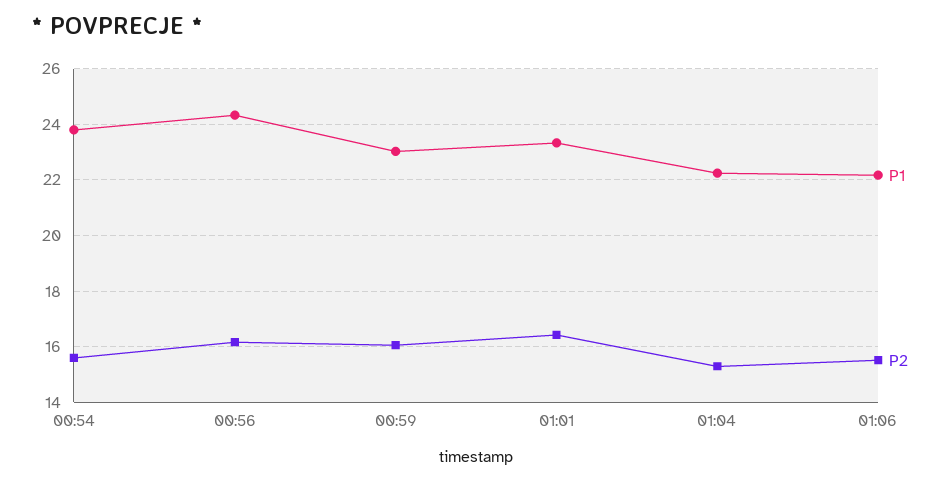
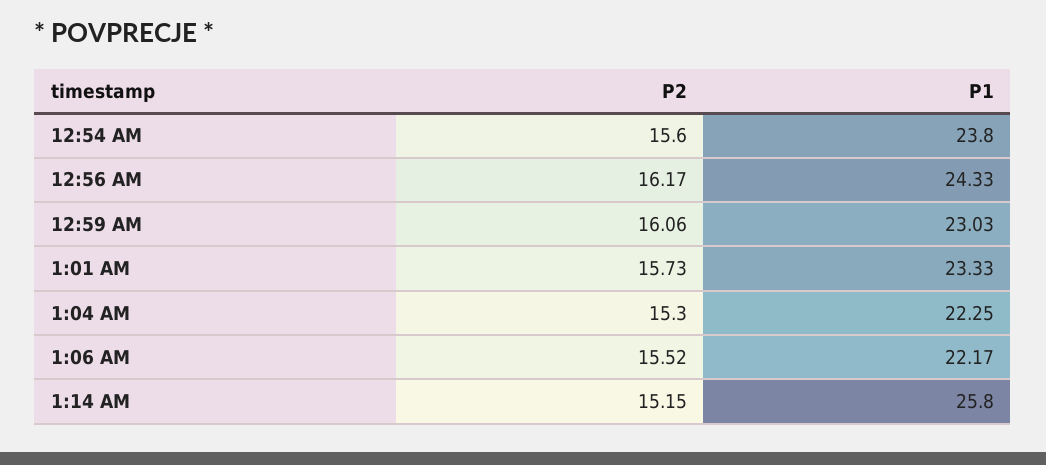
P2, 01:01: 16.5 -> 15.73
P2, 1:14 AM: none -> 15.15
P1, 1:14 AM: none -> 25.8

